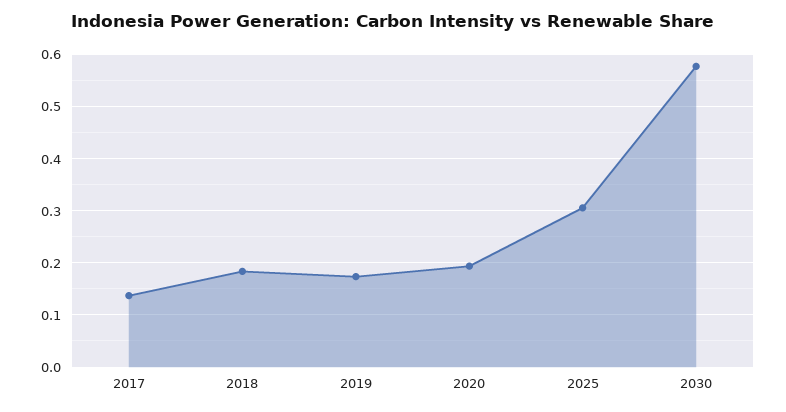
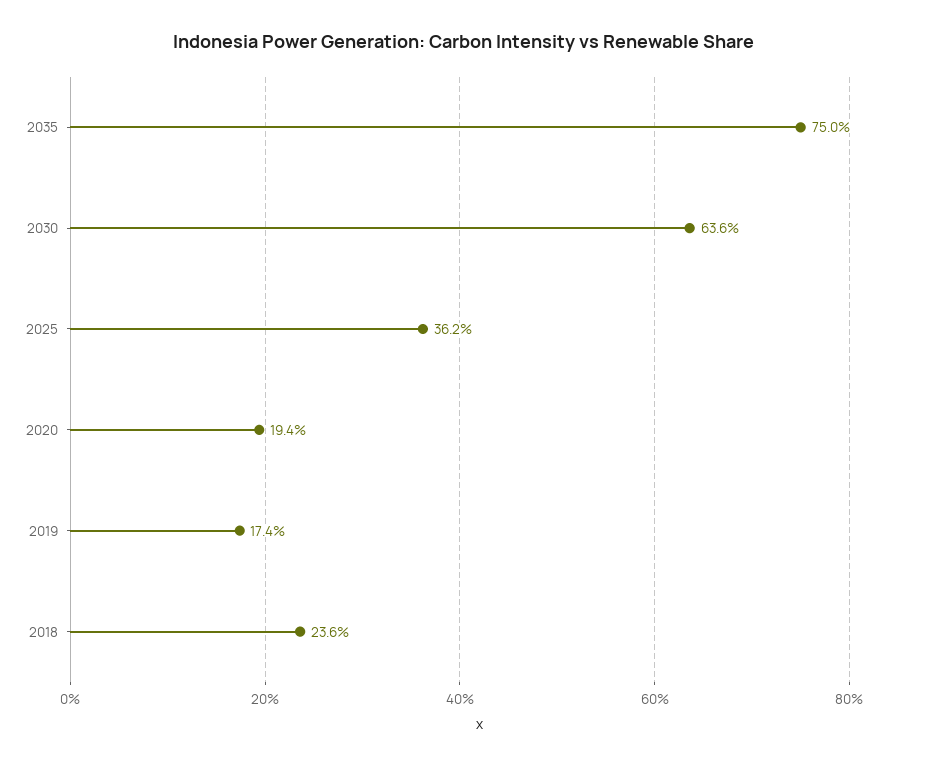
2017: 0.14 -> none
2018: 0.18 -> 0.236
2025: 0.3 -> 0.362
2030: 0.58 -> 0.636
2035: none -> 0.75

